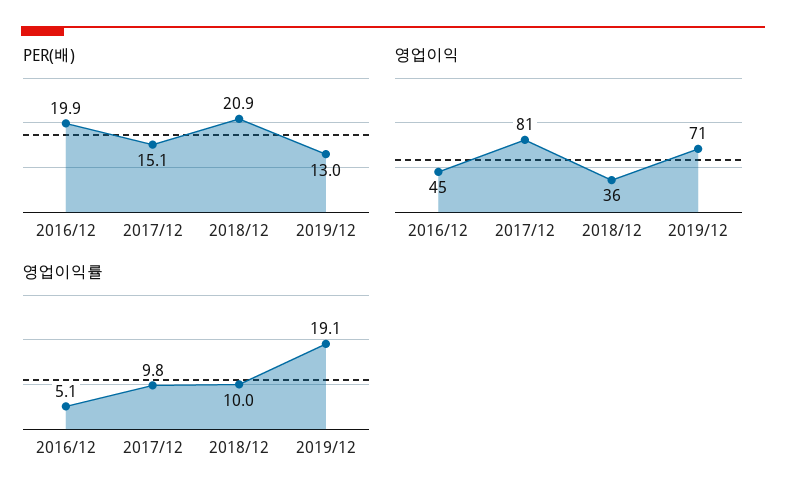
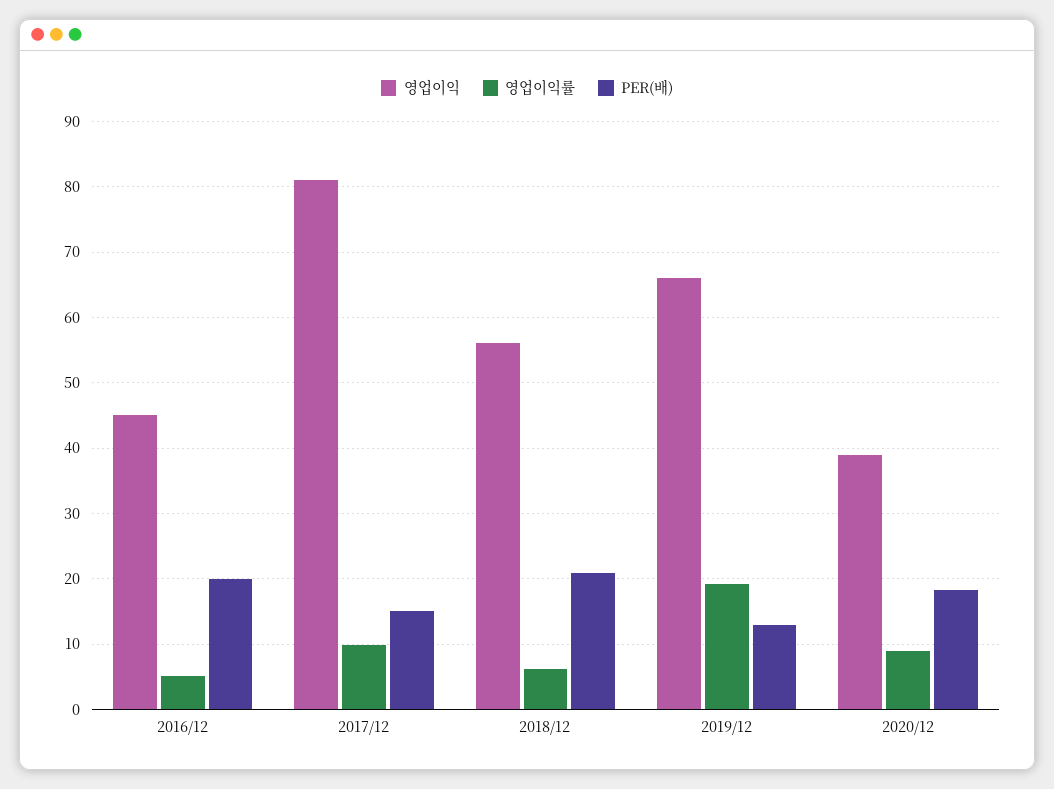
영업이익, 2018/12: 36 -> 56
영업이익, 2019/12: 71 -> 66
영업이익률, 2018/12: 10 -> 6
영업이익, 2020/12: none -> 39
영업이익률, 2020/12: none -> 9
PER(배), 2020/12: none -> 18

